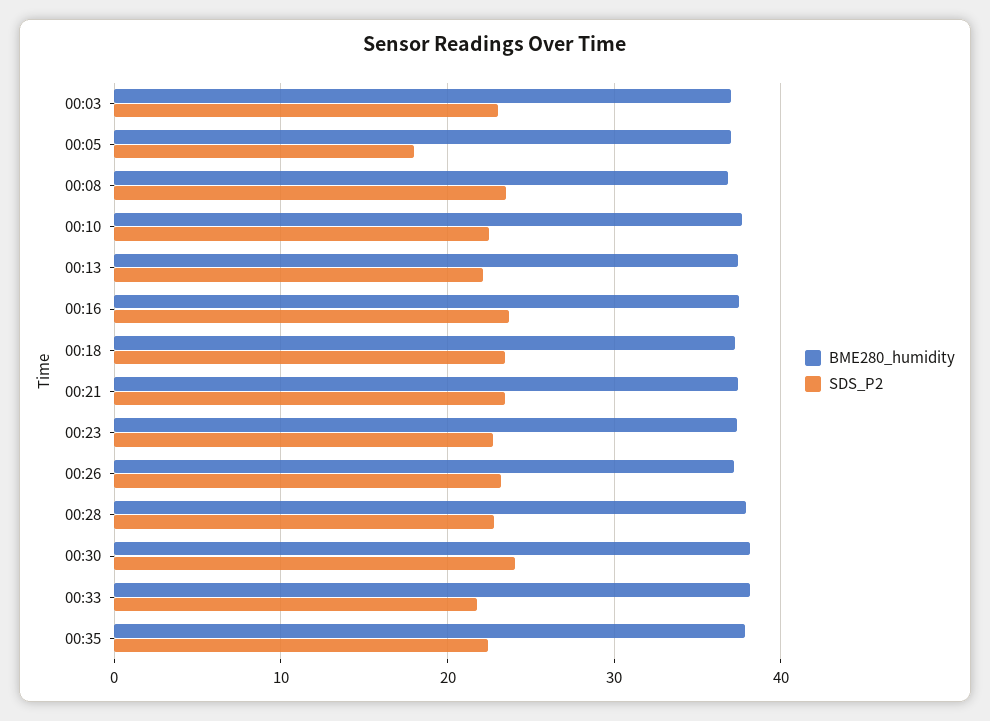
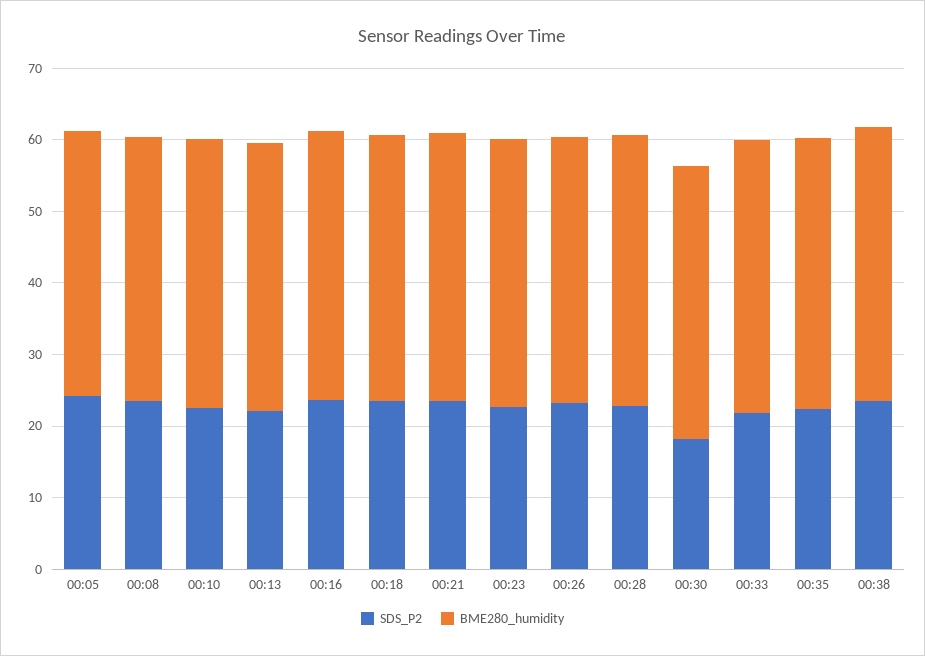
BME280_humidity, 00:03: 37 -> none
SDS_P2, 00:03: 23 -> none
SDS_P2, 00:05: 18 -> 24
SDS_P2, 00:30: 24 -> 18
SDS_P2, 00:38: none -> 24
BME280_humidity, 00:38: none -> 38

